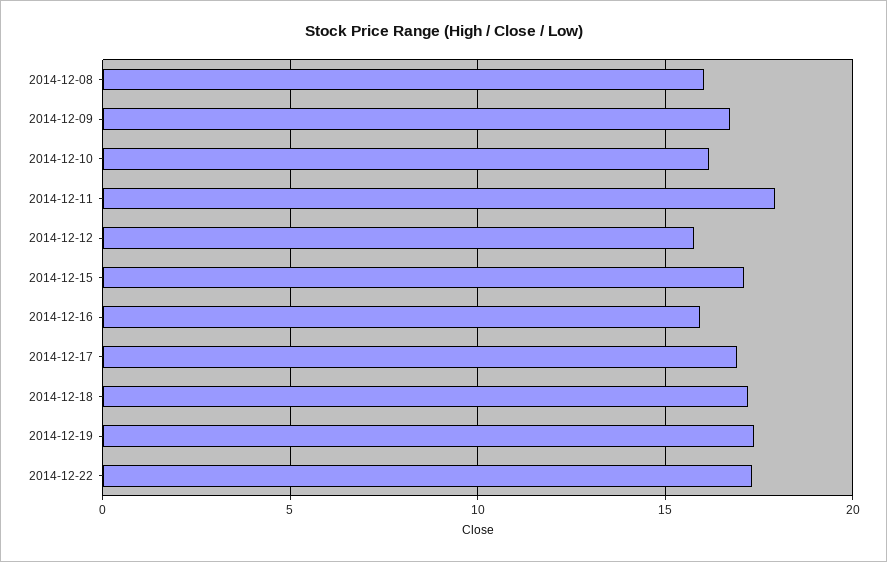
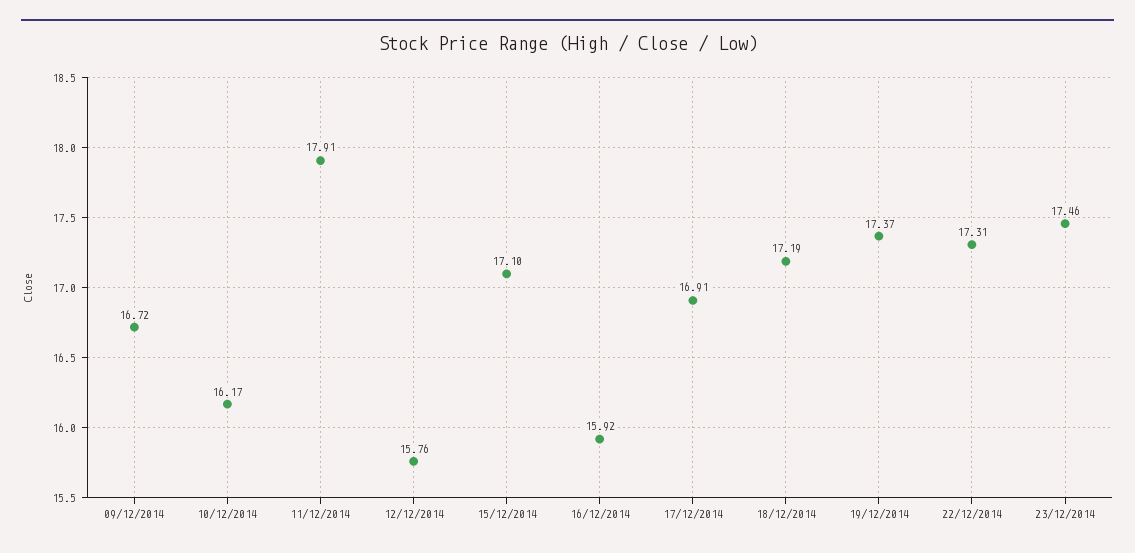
2014-12-08: 16 -> none
23/12/2014: none -> 17.46

